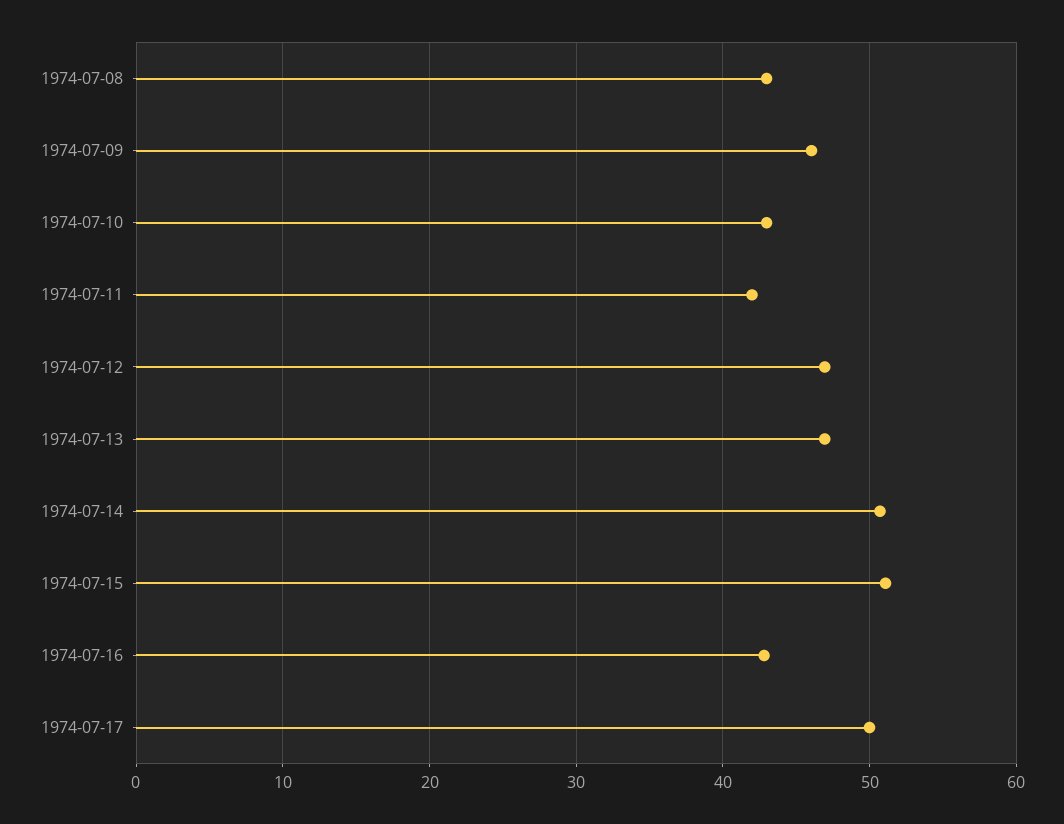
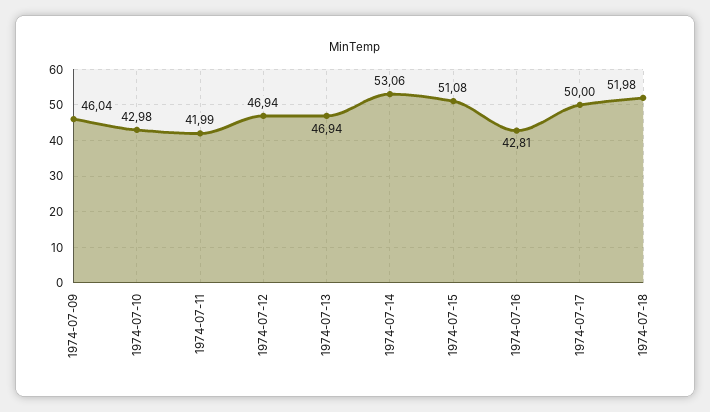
1974-07-08: 43 -> none
1974-07-14: 51 -> 53.06
1974-07-18: none -> 51.98

